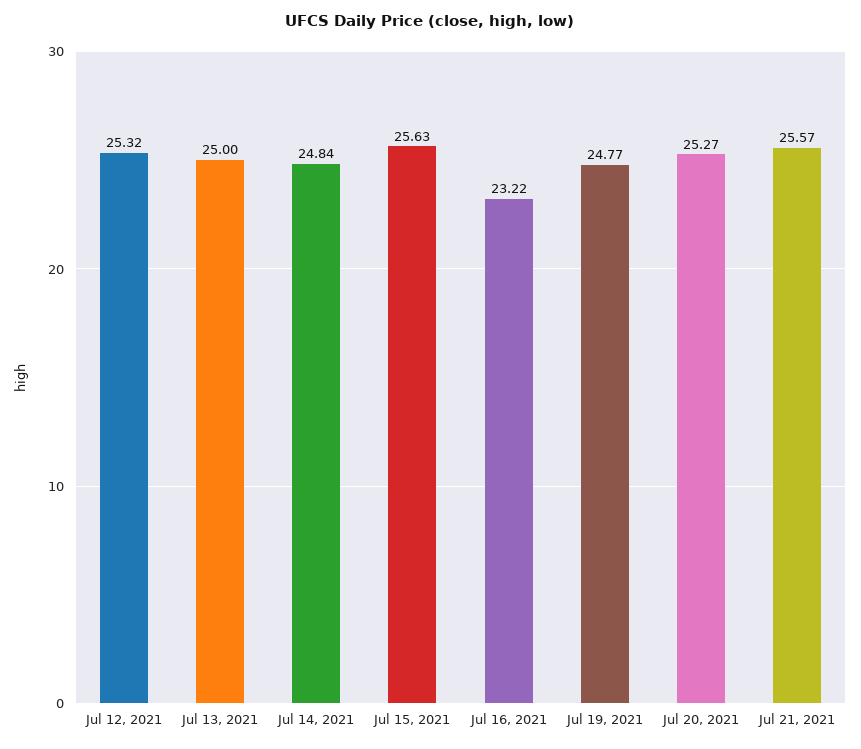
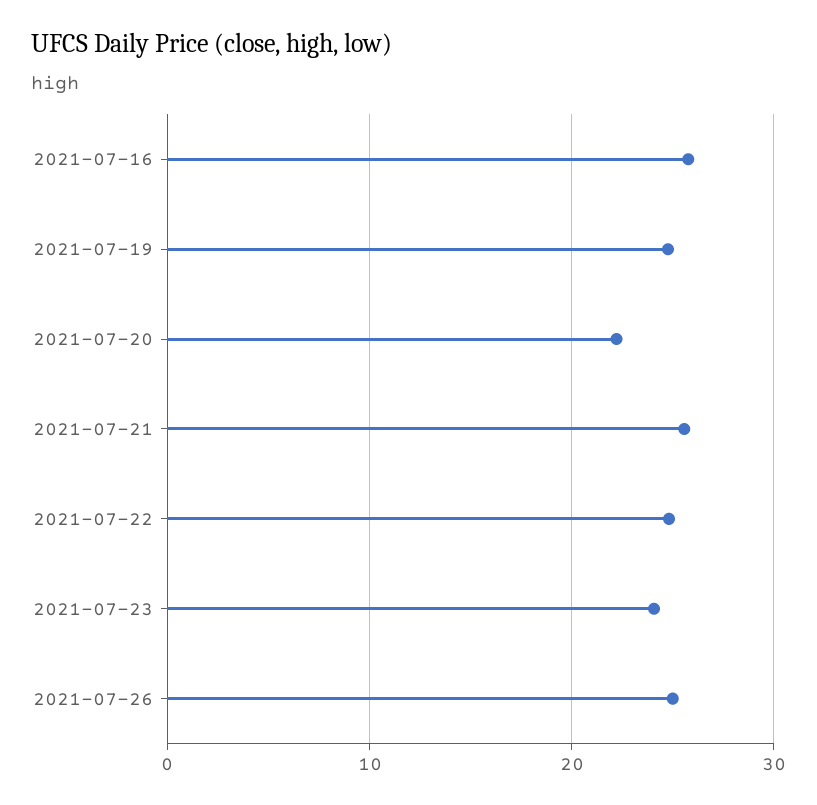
Jul 12, 2021: 25.32 -> none
Jul 13, 2021: 25 -> none
Jul 14, 2021: 24.84 -> none
Jul 15, 2021: 25.63 -> none
Jul 16, 2021: 23.22 -> 26
Jul 20, 2021: 25.27 -> 22
2021-07-22: none -> 25
2021-07-23: none -> 24
2021-07-26: none -> 25

